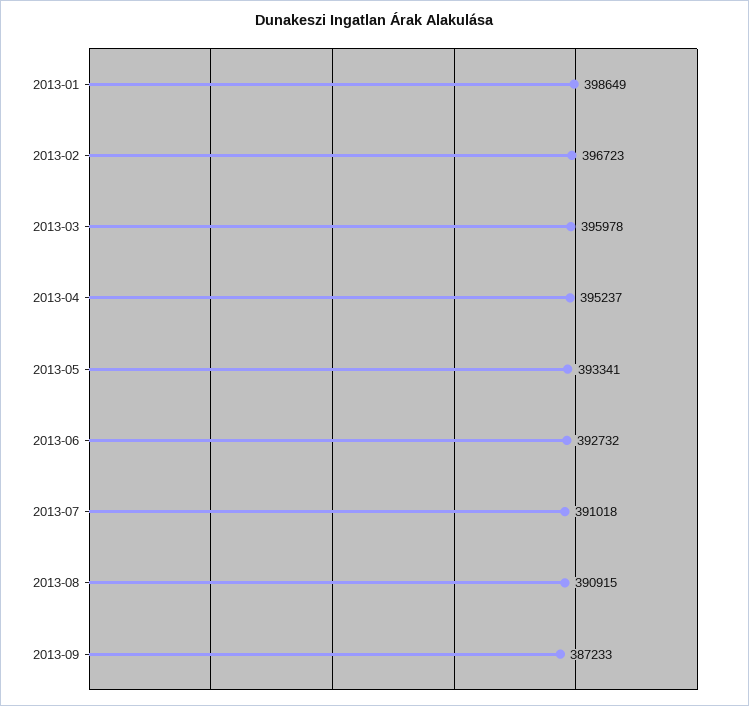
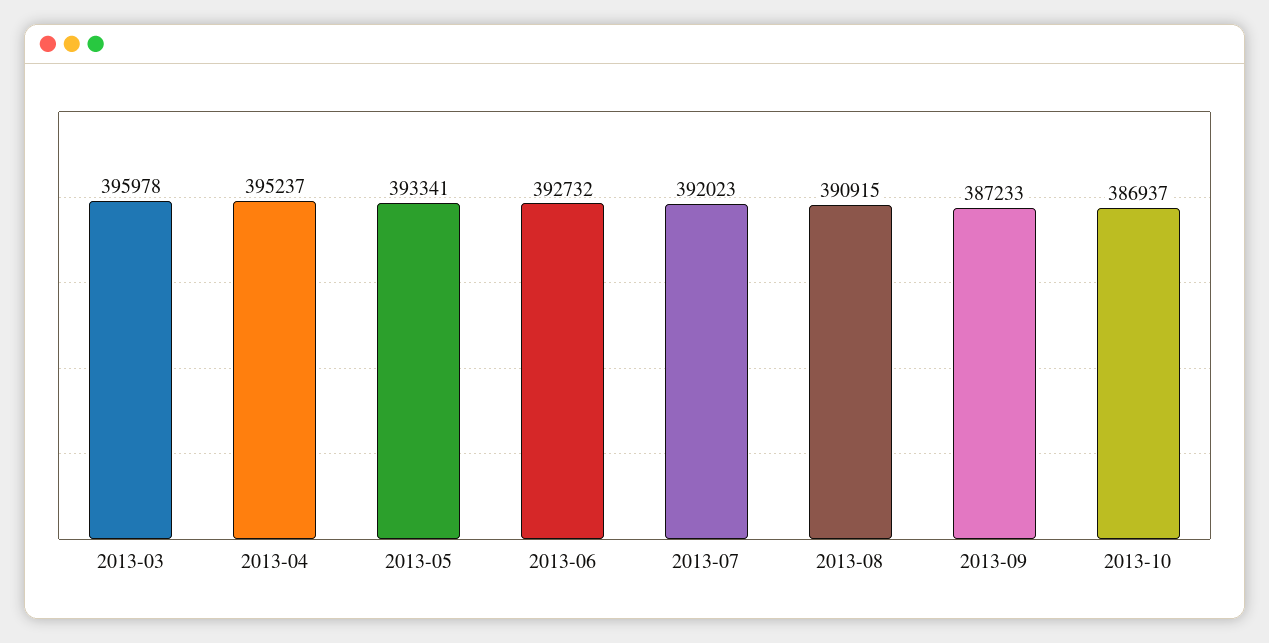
2013-01: 398649 -> none
2013-02: 396723 -> none
2013-07: 391018 -> 392023
2013-10: none -> 386937

